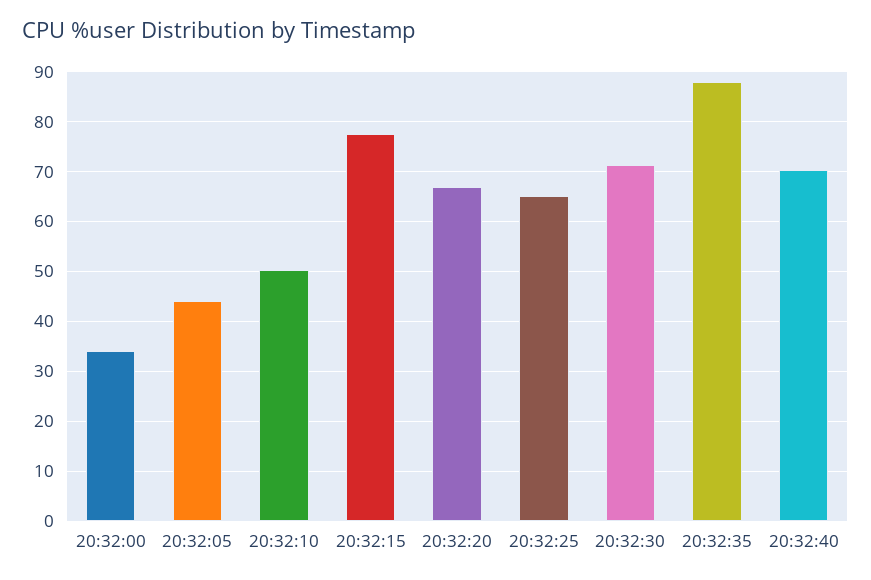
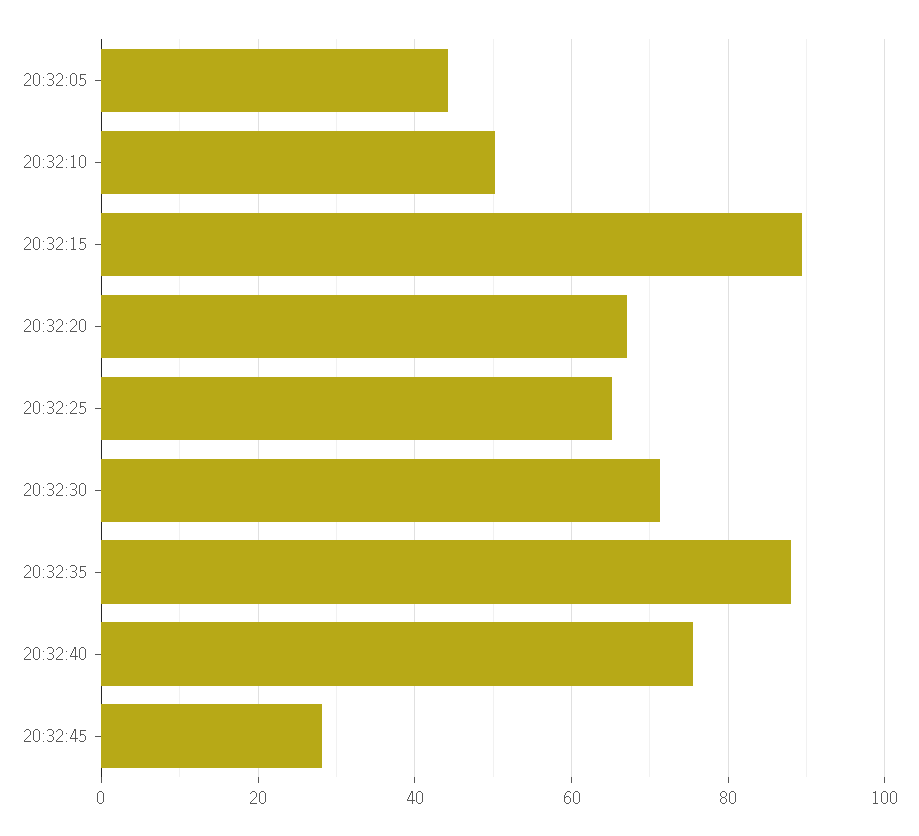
20:32:00: 34 -> none
20:32:15: 78 -> 90
20:32:40: 70 -> 76
20:32:45: none -> 28

